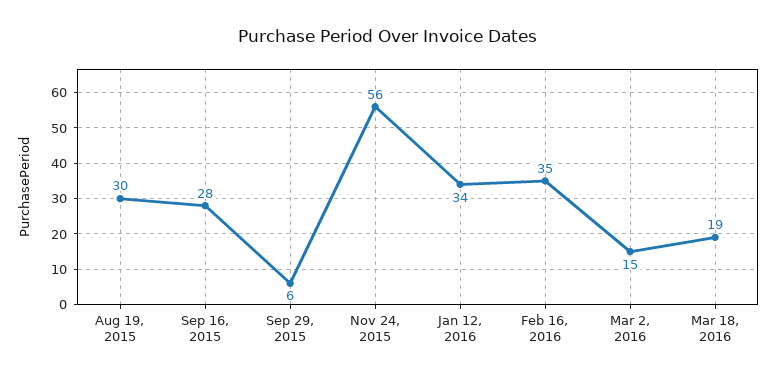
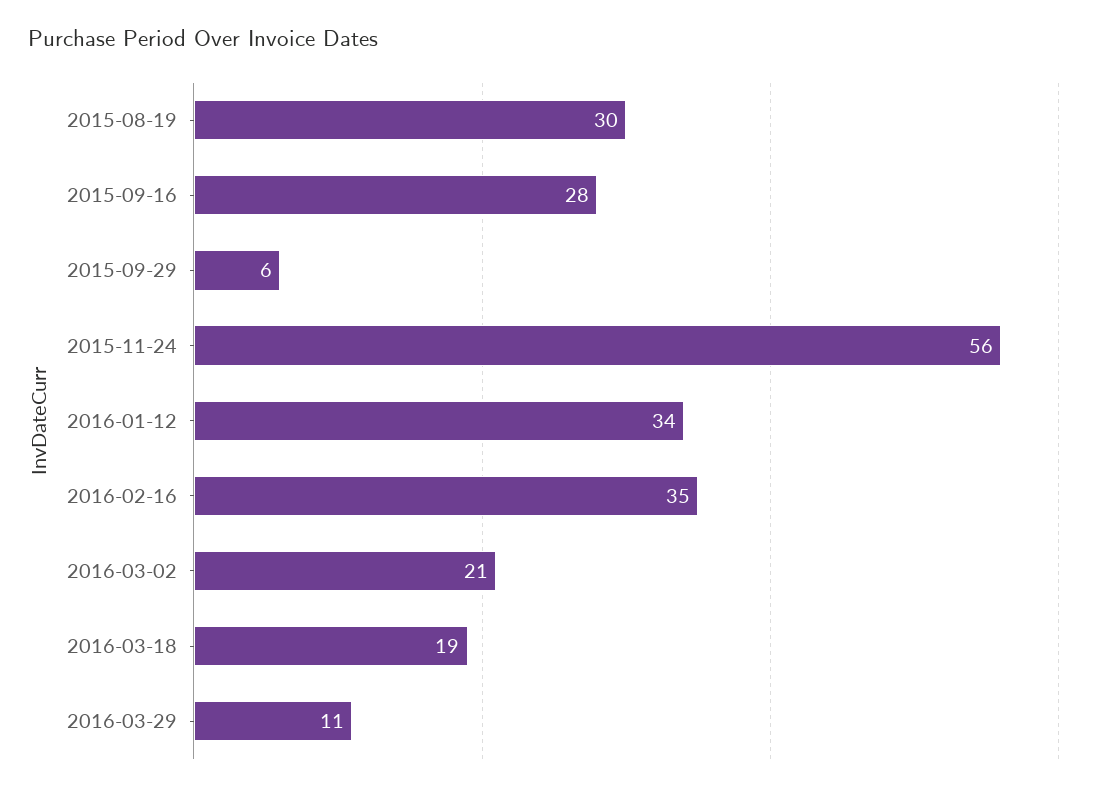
Mar 2, 2016: 15 -> 21
2016-03-29: none -> 11

